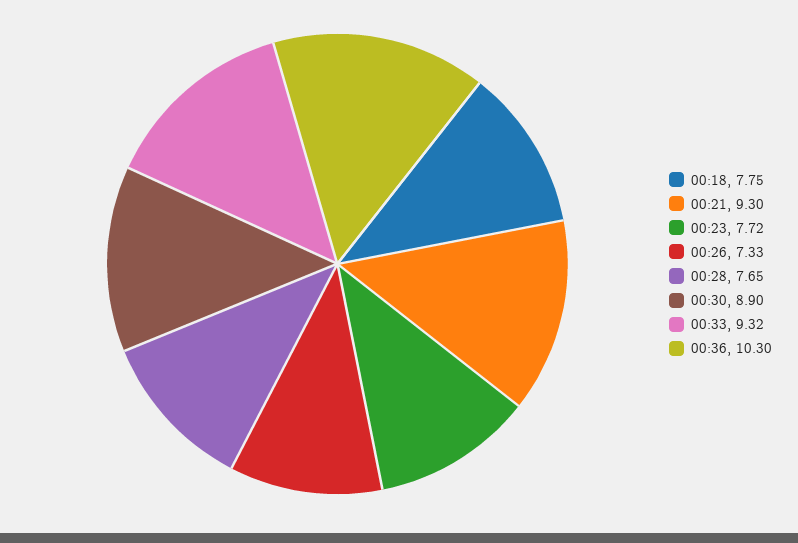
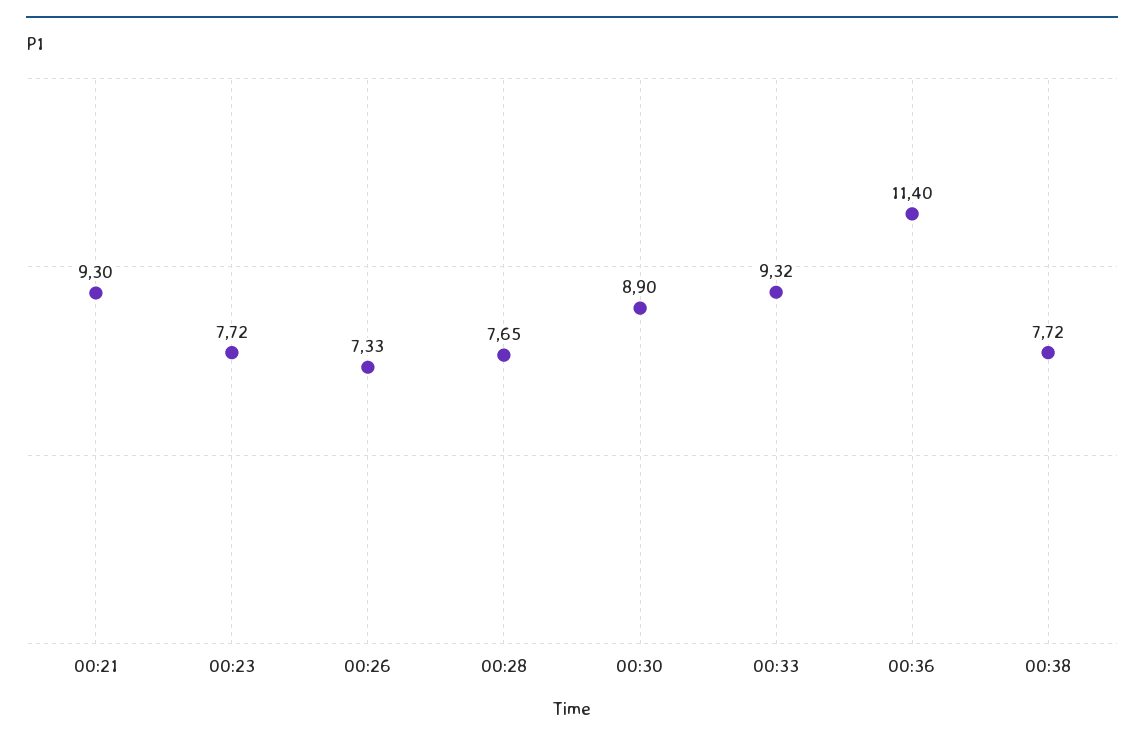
00:18: 7.75 -> none
00:36: 10.3 -> 11.4
00:38: none -> 7.72

